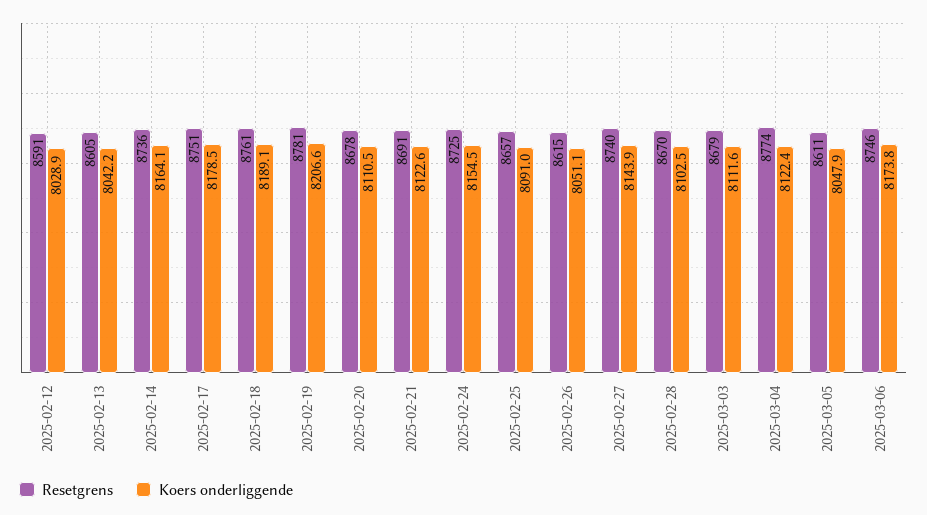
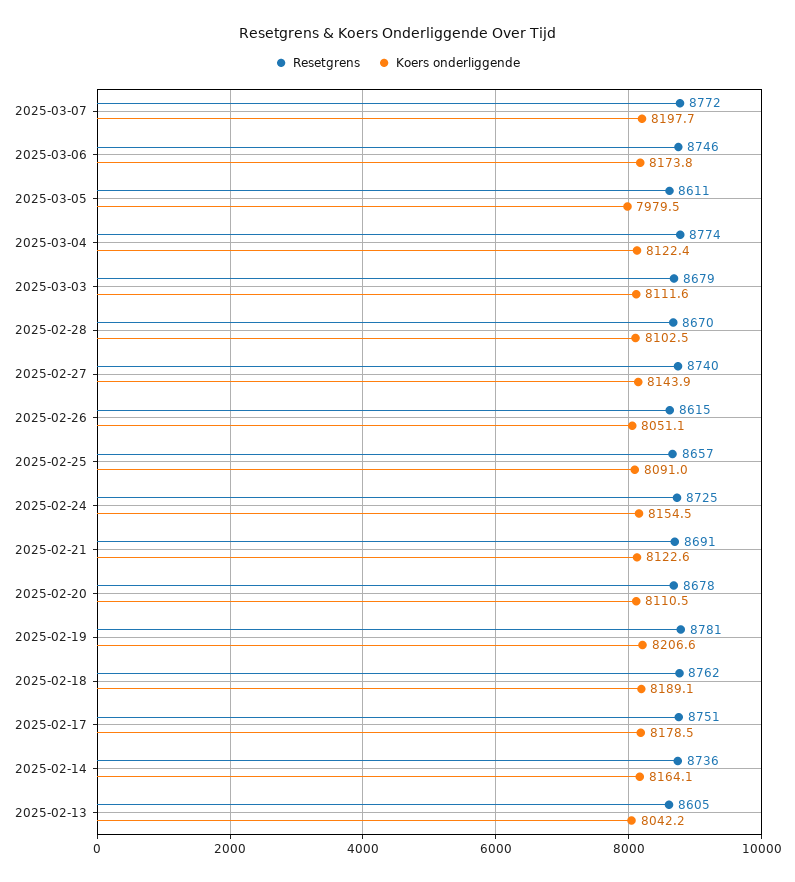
Resetgrens, 2025-02-12: 8591 -> none
Koers onderliggende, 2025-02-12: 8028.9 -> none
Resetgrens, 2025-02-18: 8761 -> 8762
Koers onderliggende, 2025-03-05: 8047.9 -> 7979.5
Resetgrens, 2025-03-07: none -> 8772
Koers onderliggende, 2025-03-07: none -> 8197.7

